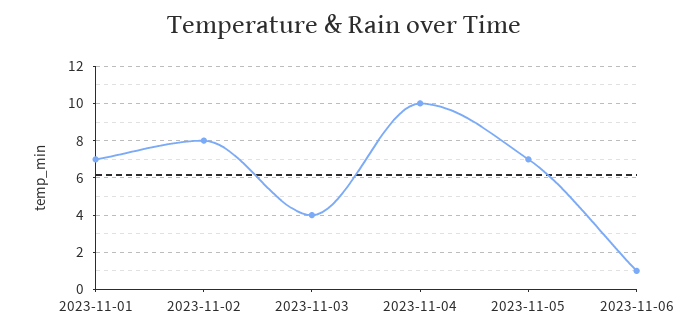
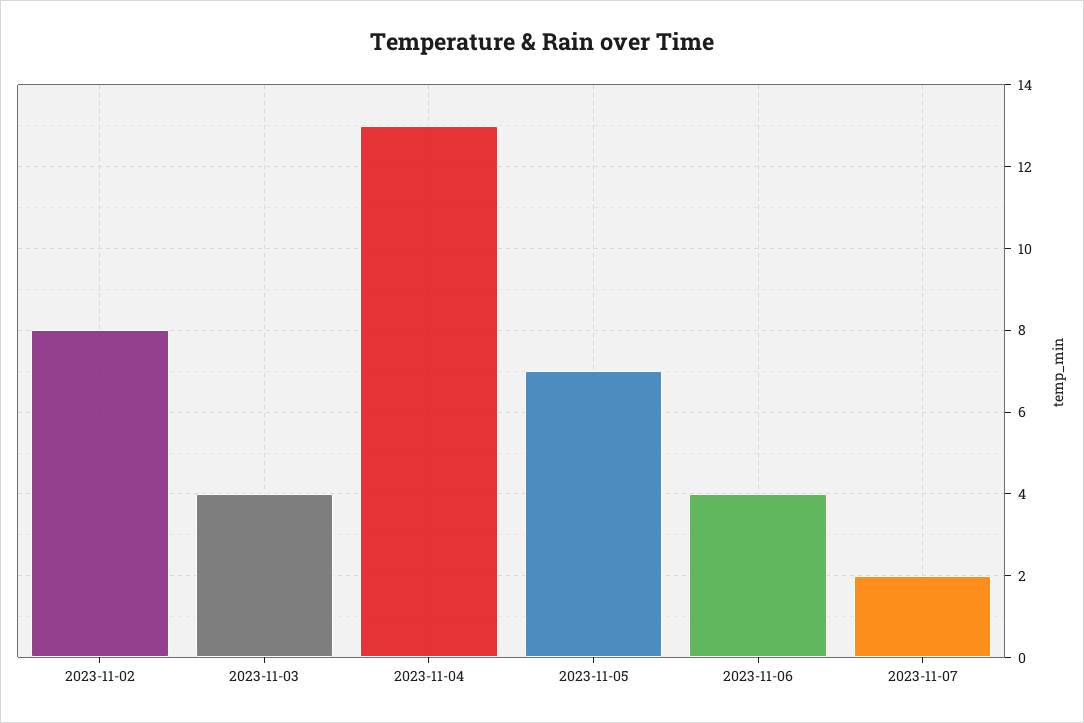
2023-11-01: 7 -> none
2023-11-04: 10 -> 13
2023-11-06: 1 -> 4
2023-11-07: none -> 2

